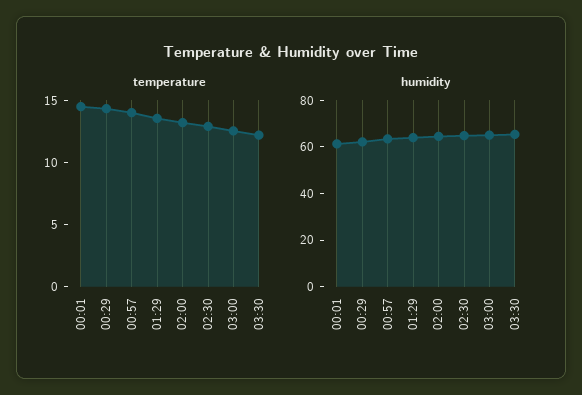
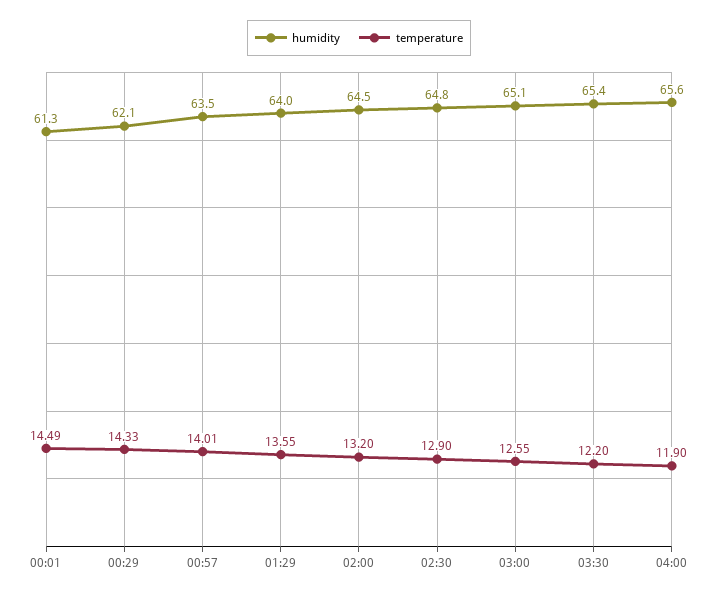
humidity, 04:00: none -> 65.6
temperature, 04:00: none -> 11.9

